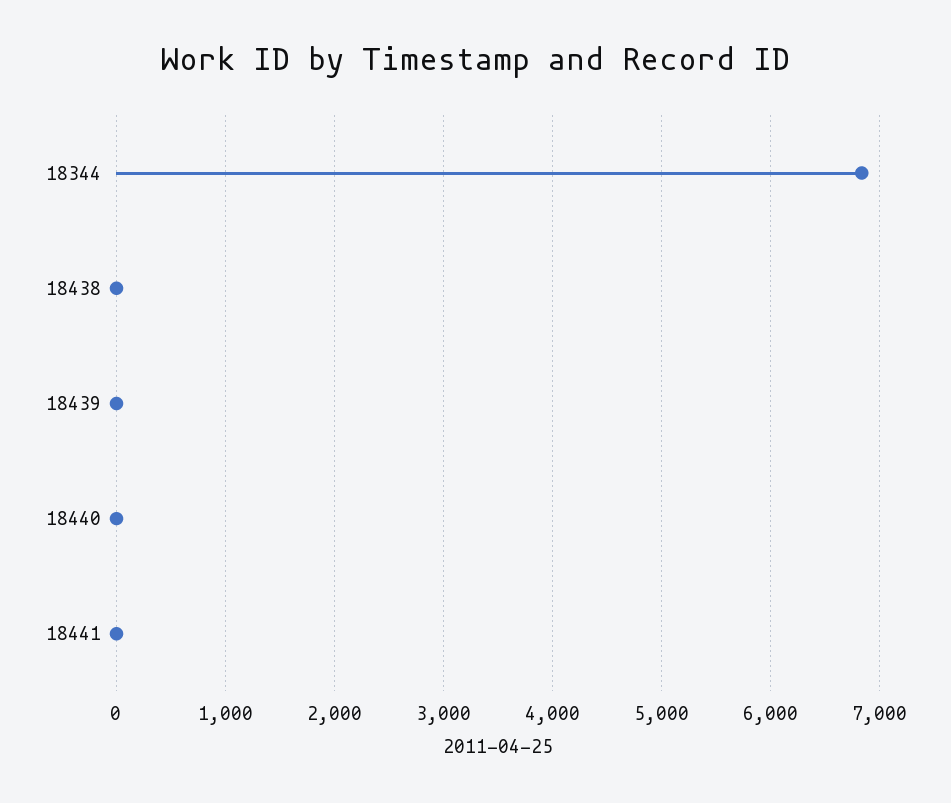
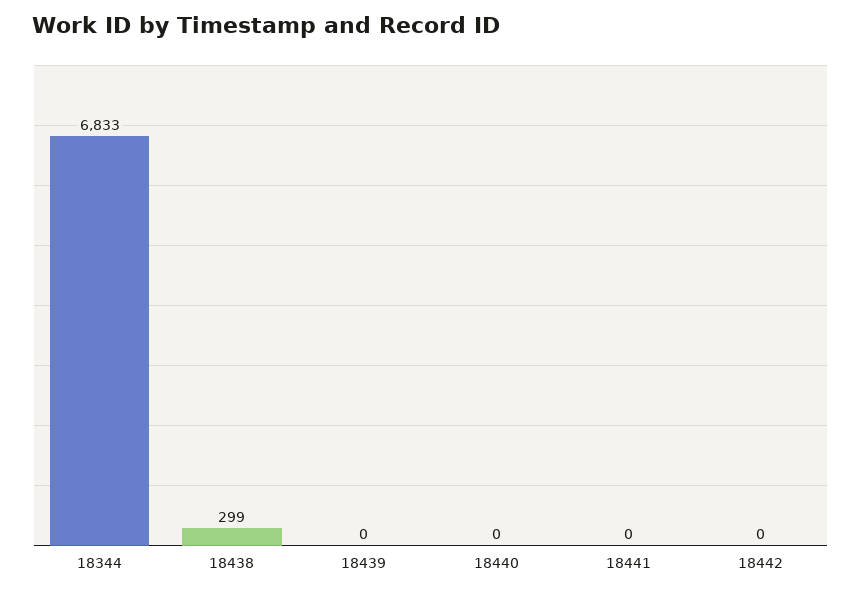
18438: 0 -> 299
18442: none -> 0

